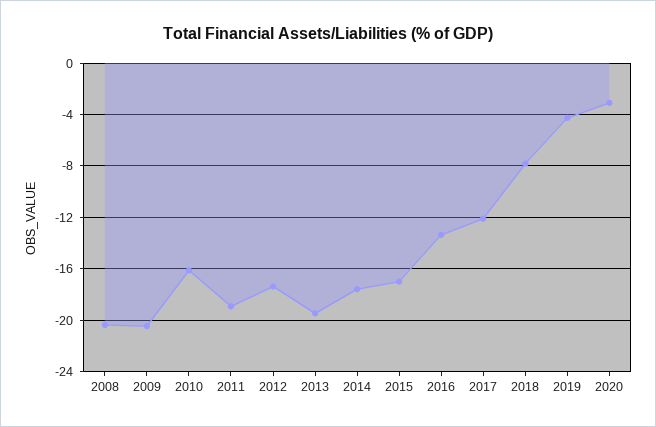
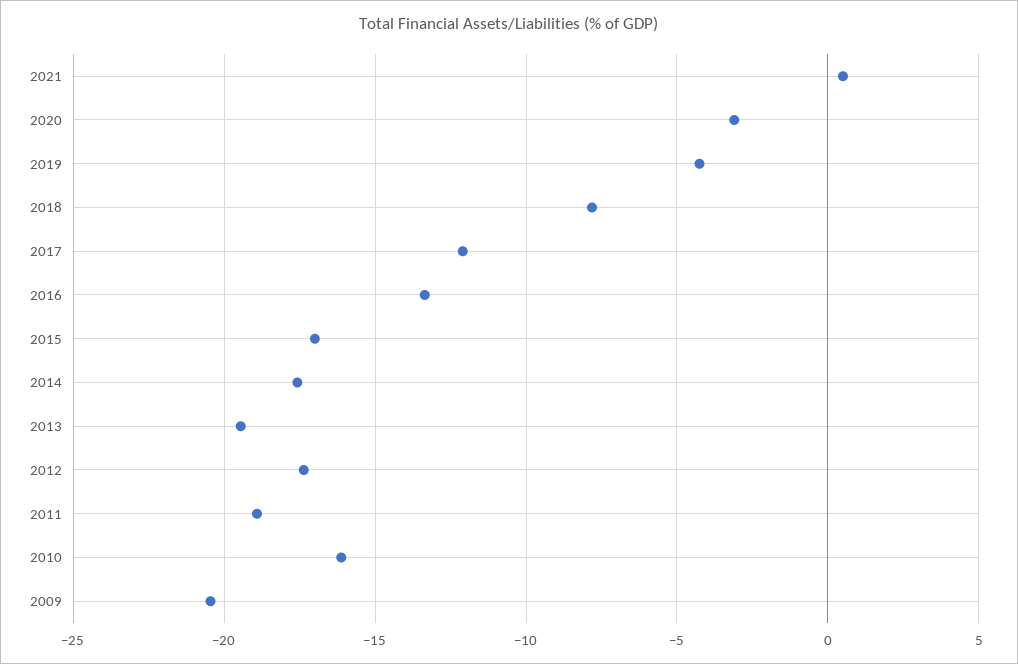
2008: -20.5 -> none
2021: none -> 0.5

